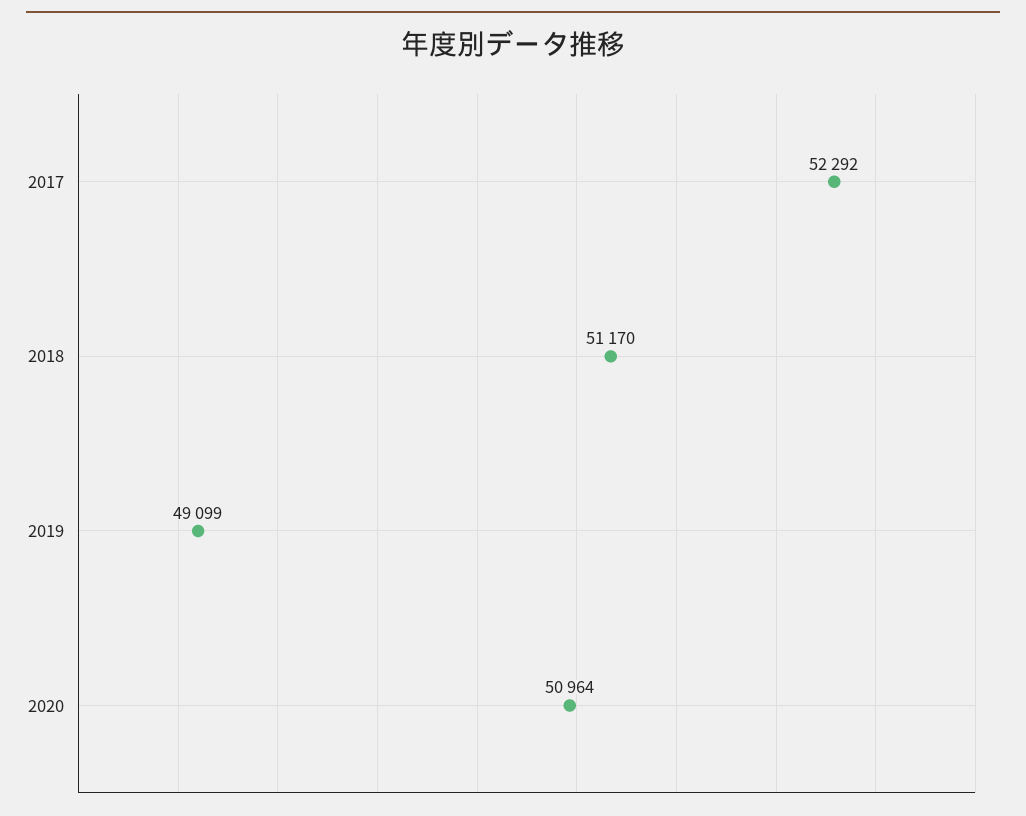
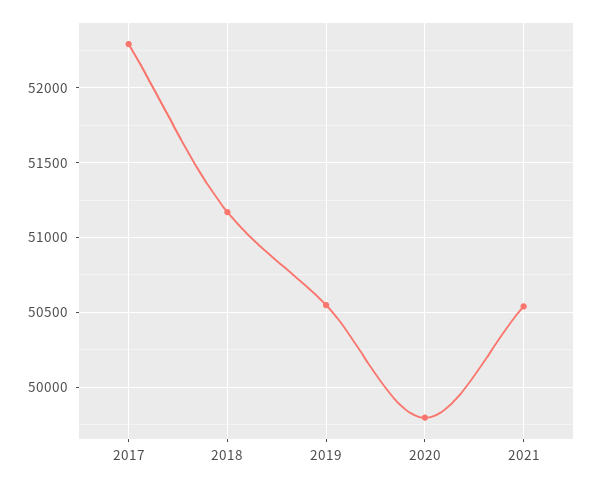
2019: 49099 -> 50550
2020: 50964 -> 49800
2021: none -> 50550

